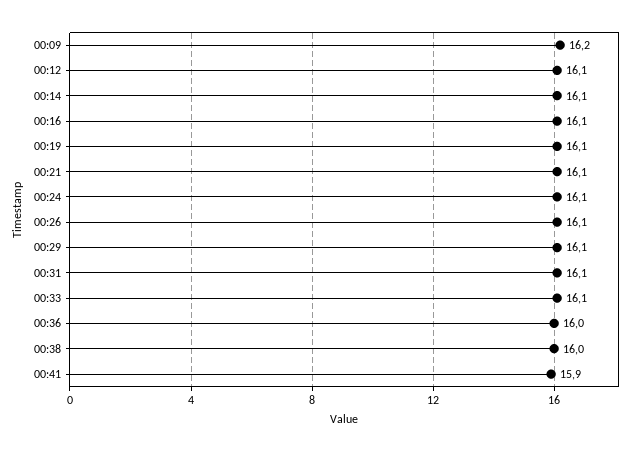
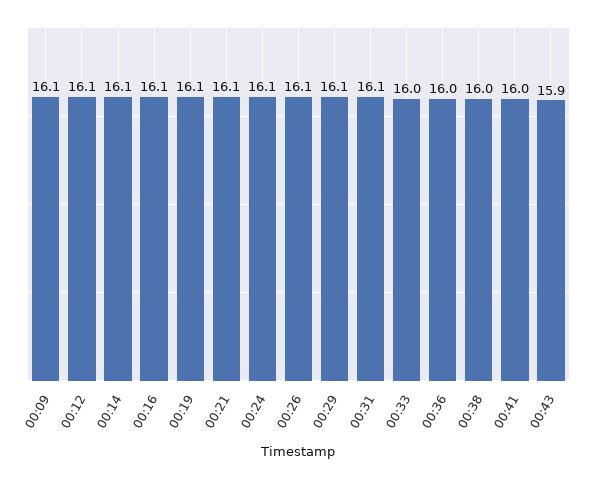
00:09: 16.2 -> 16.1
00:33: 16.1 -> 16
00:41: 15.9 -> 16
00:43: none -> 15.9

